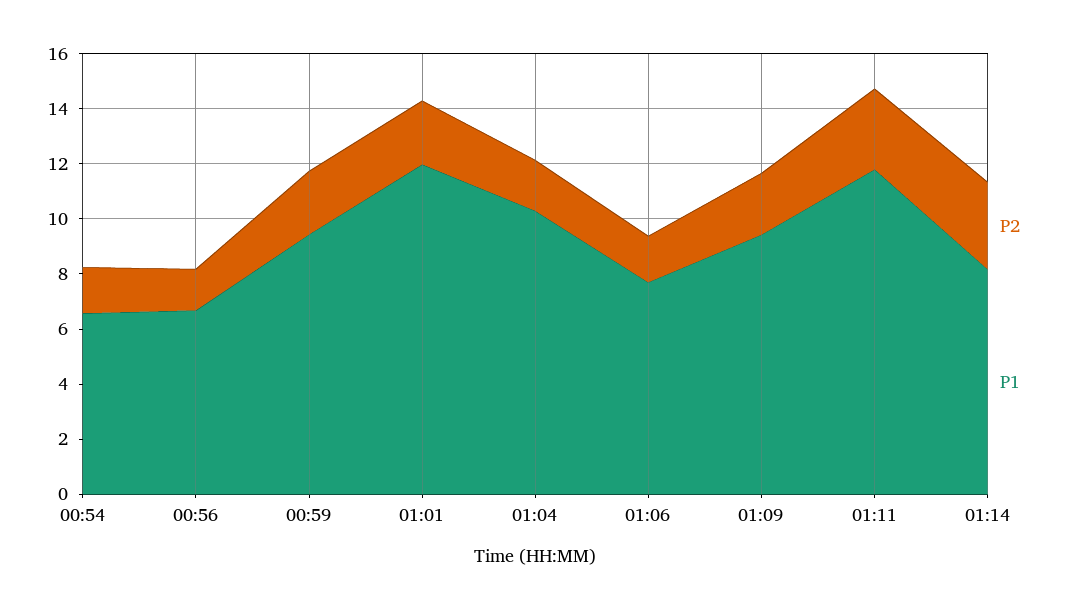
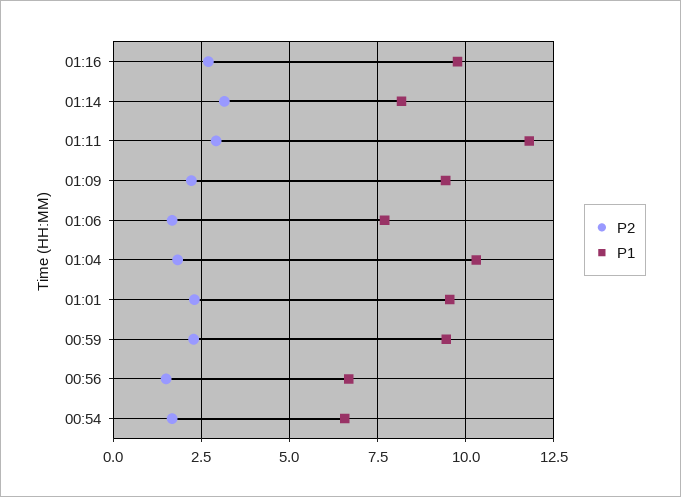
P1, 01:01: 12 -> 9.5
P2, 01:16: none -> 2.75
P1, 01:16: none -> 9.75

